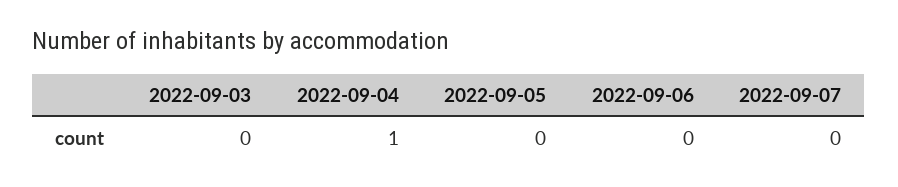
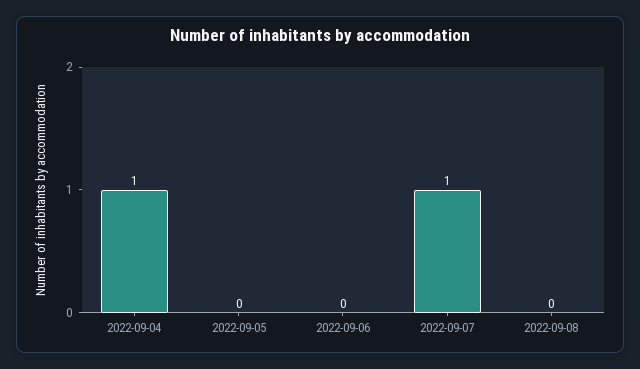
2022-09-03: 0 -> none
2022-09-07: 0 -> 1
2022-09-08: none -> 0

